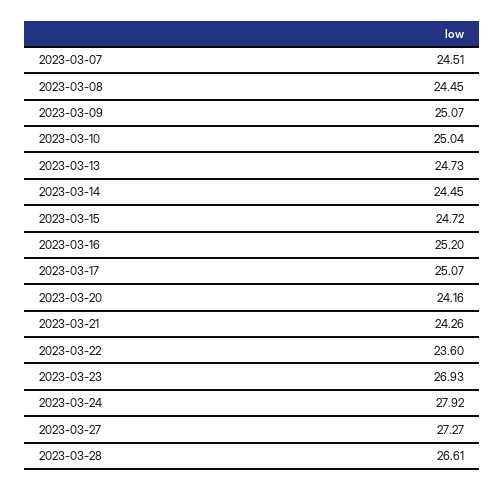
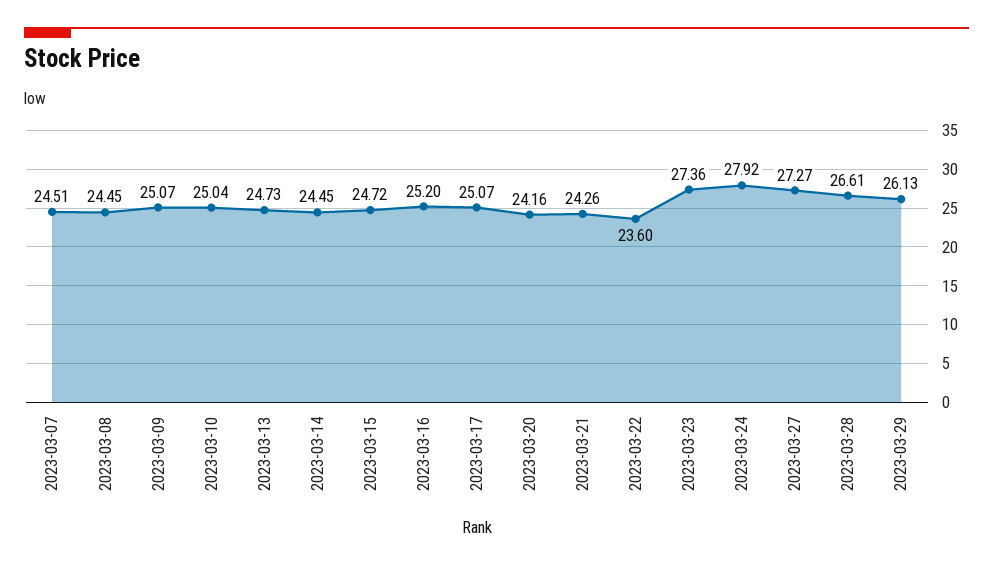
2023-03-23: 26.93 -> 27.36
2023-03-29: none -> 26.13

